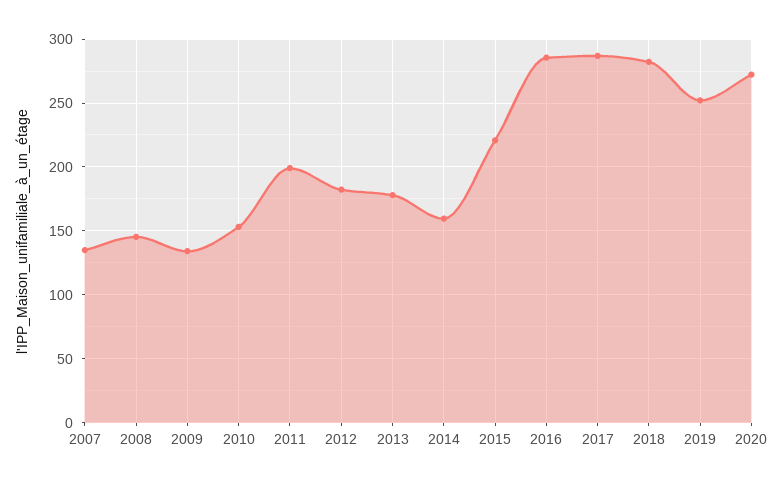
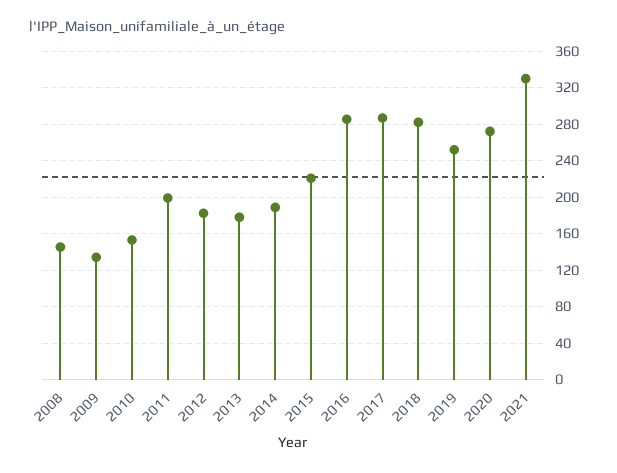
2007: 135 -> none
2014: 160 -> 190
2021: none -> 330

